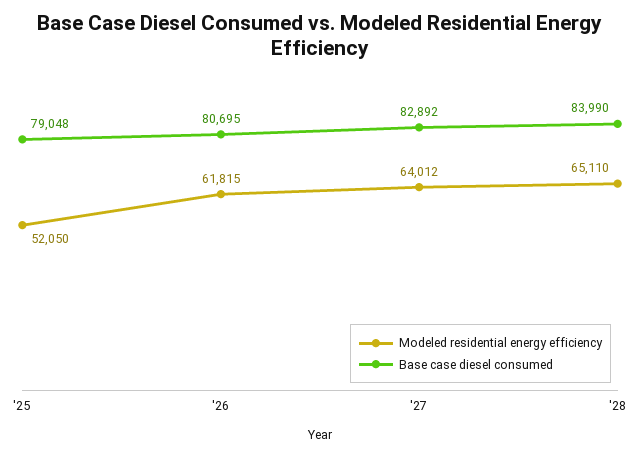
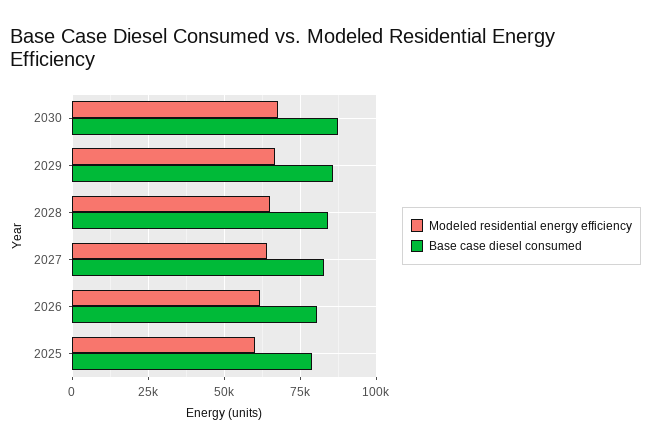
Modeled residential energy efficiency, '25: 52050 -> 60000
Modeled residential energy efficiency, 2030: none -> 67500
Base case diesel consumed, 2030: none -> 87500
Modeled residential energy efficiency, 2029: none -> 67500
Base case diesel consumed, 2029: none -> 85000

